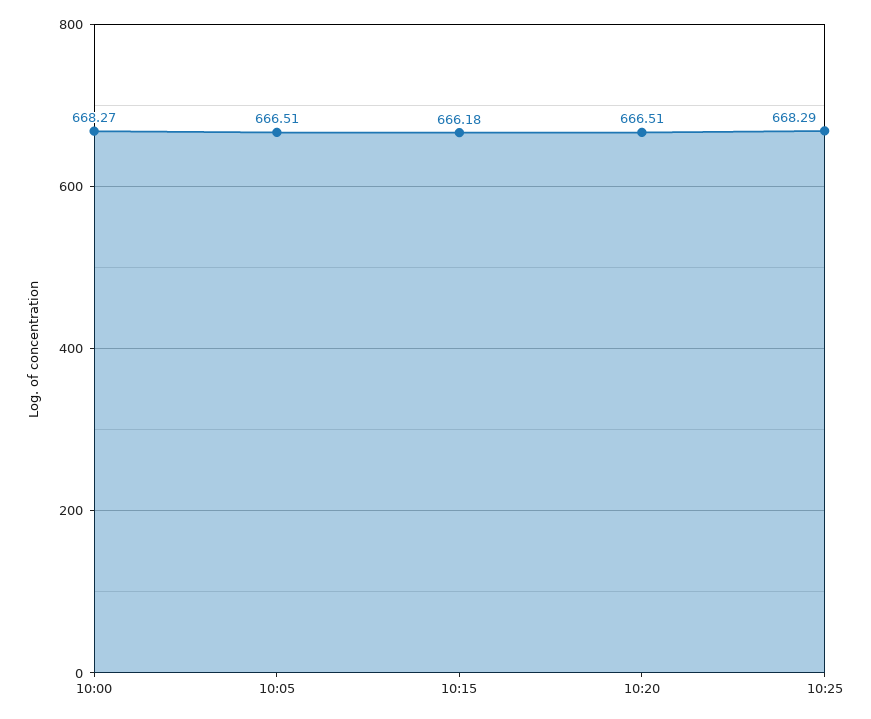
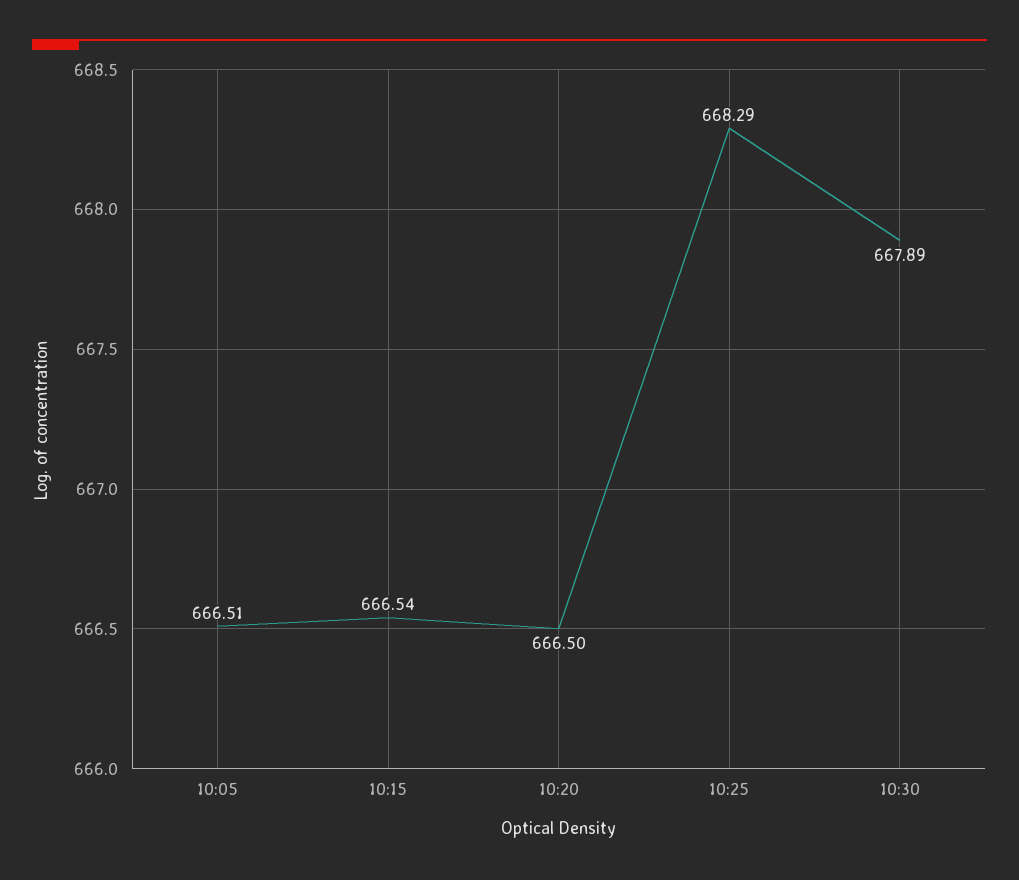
10:00: 668.27 -> none
10:15: 666.18 -> 666.54
10:20: 666.51 -> 666.5
10:30: none -> 667.89

